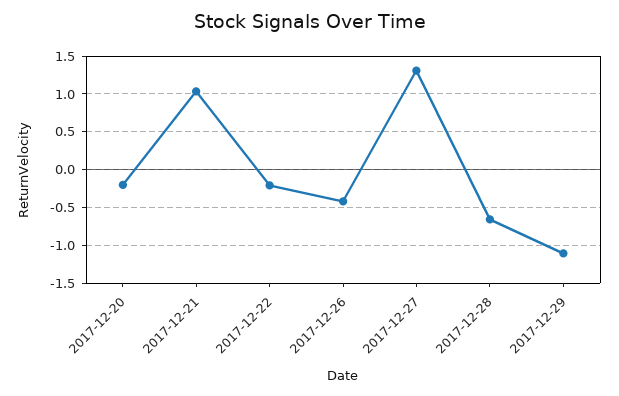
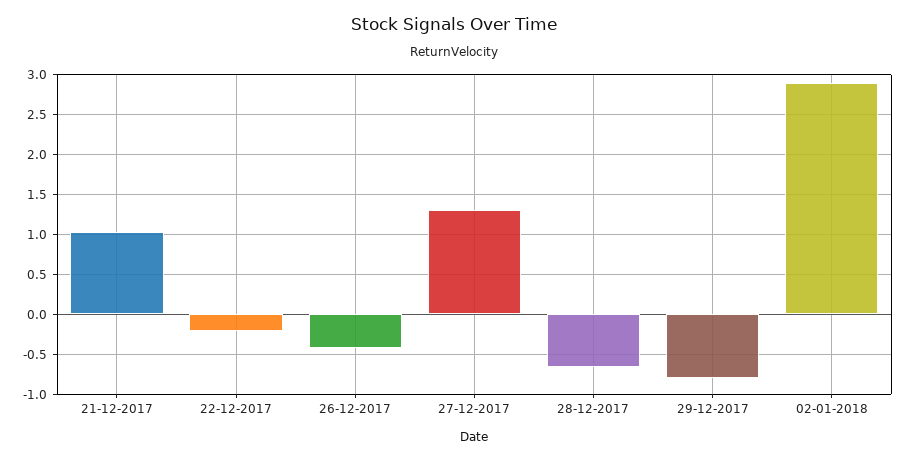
2017-12-20: -0.2 -> none
2017-12-29: -1.1 -> -0.8
02-01-2018: none -> 2.9

